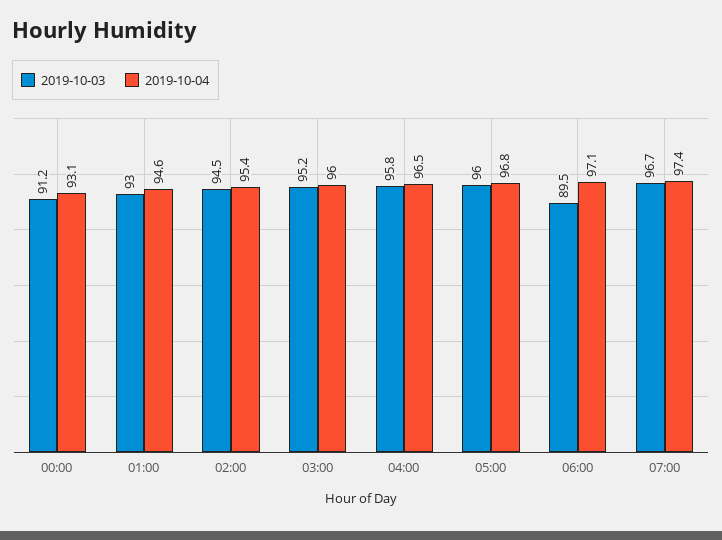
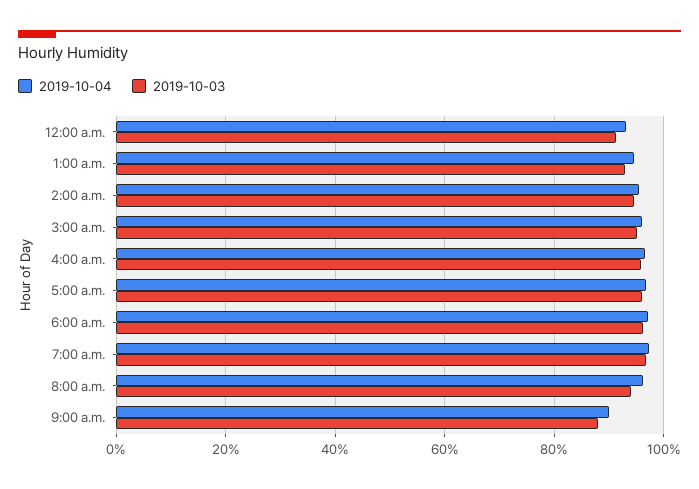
2019-10-03, 06:00: 89.5 -> 96
2019-10-04, 8:00 a.m.: none -> 96
2019-10-03, 8:00 a.m.: none -> 94
2019-10-04, 9:00 a.m.: none -> 90
2019-10-03, 9:00 a.m.: none -> 88

